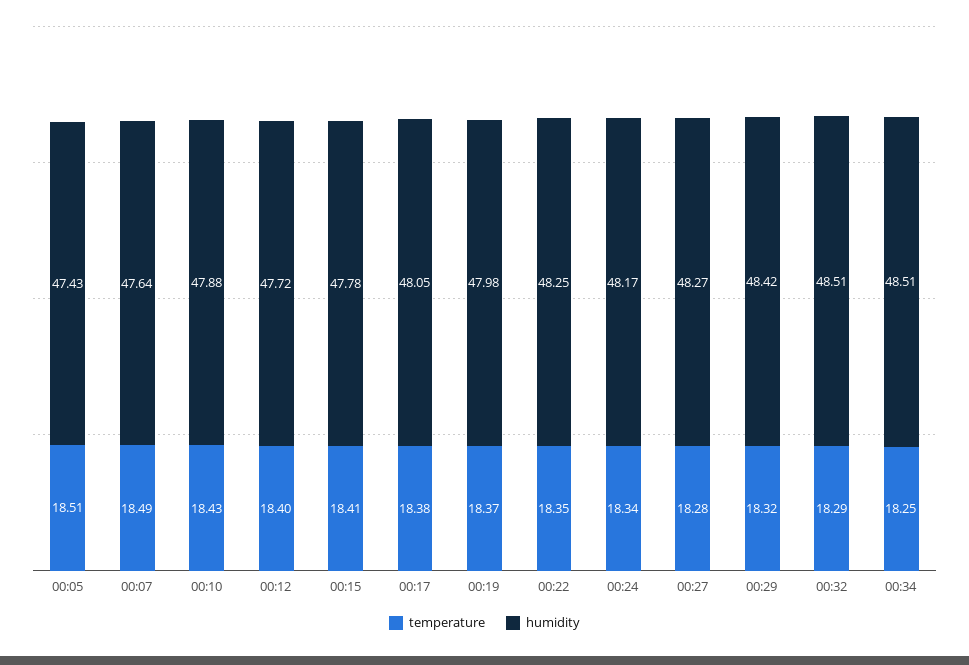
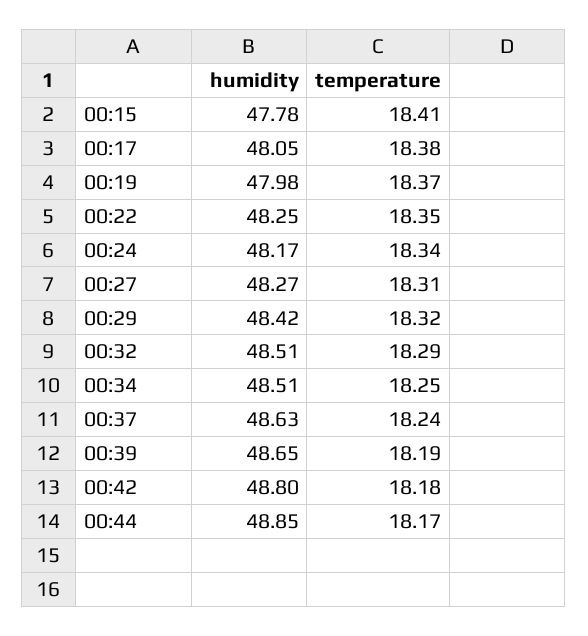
temperature, 00:05: 18.51 -> none
humidity, 00:05: 47.43 -> none
temperature, 00:07: 18.49 -> none
humidity, 00:07: 47.64 -> none
temperature, 00:10: 18.43 -> none
humidity, 00:10: 47.88 -> none
temperature, 00:12: 18.4 -> none
humidity, 00:12: 47.72 -> none
temperature, 00:27: 18.28 -> 18.31
humidity, 00:37: none -> 48.63
temperature, 00:37: none -> 18.24
humidity, 00:39: none -> 48.65
temperature, 00:39: none -> 18.19
humidity, 00:42: none -> 48.8
temperature, 00:42: none -> 18.18
humidity, 00:44: none -> 48.85
temperature, 00:44: none -> 18.17

